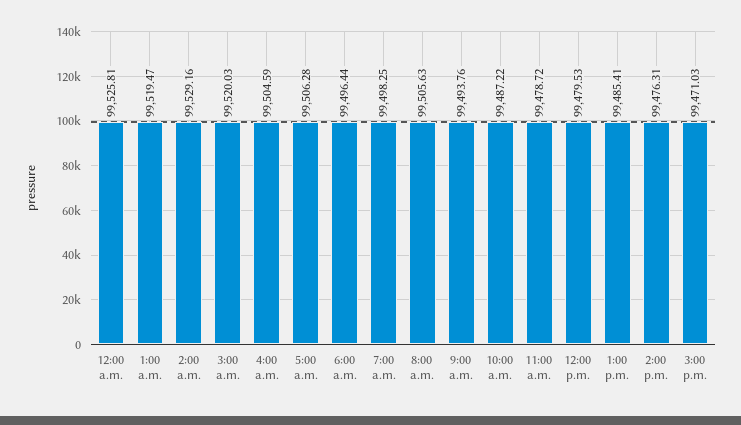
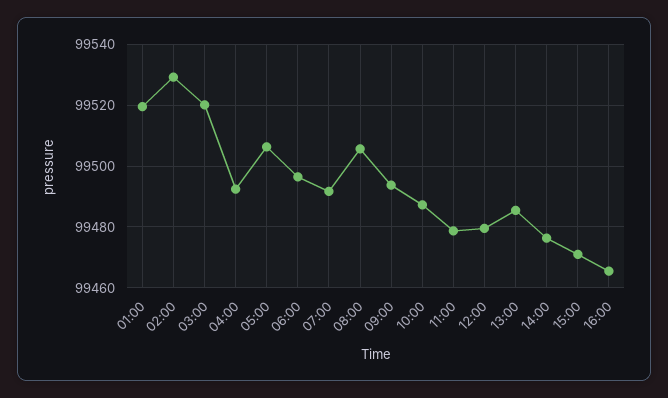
12:00 a.m.: 99525.81 -> none
4:00 a.m.: 99504.59 -> 99492
7:00 a.m.: 99498.25 -> 99492
16:00: none -> 99466

